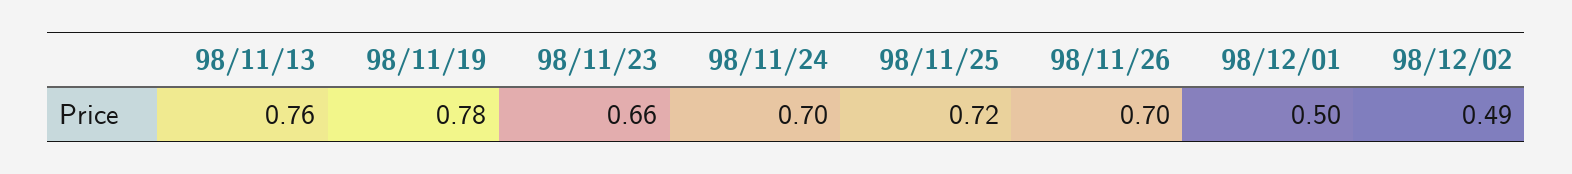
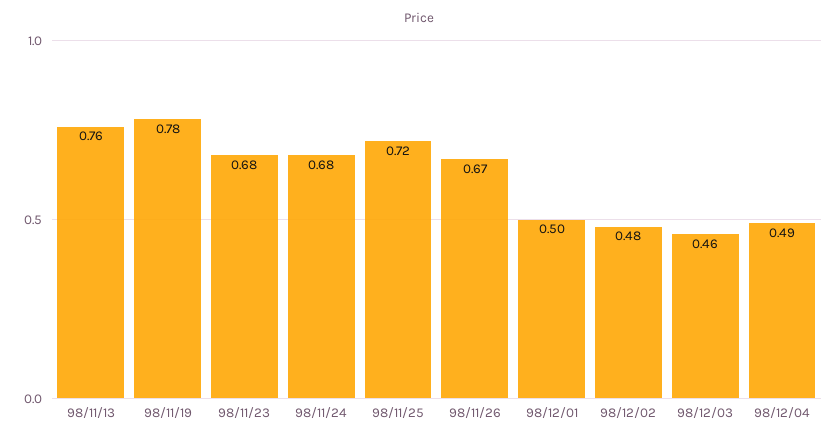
98/11/23: 0.66 -> 0.68
98/11/24: 0.7 -> 0.68
98/11/26: 0.7 -> 0.67
98/12/02: 0.49 -> 0.48
98/12/03: none -> 0.46
98/12/04: none -> 0.49

